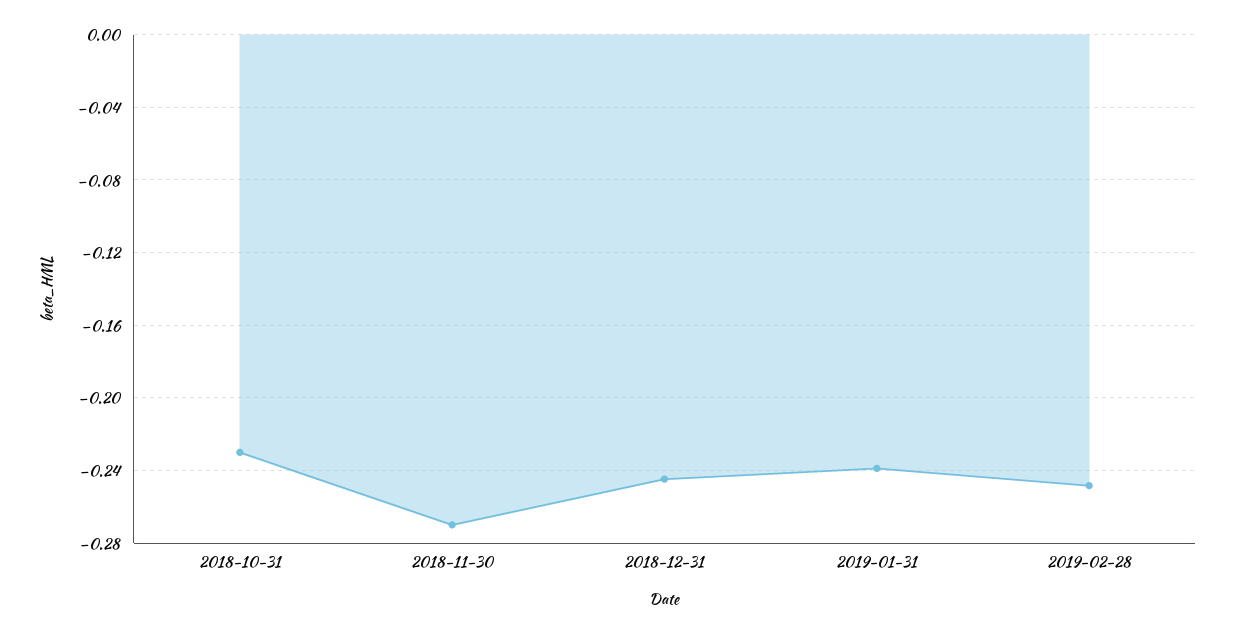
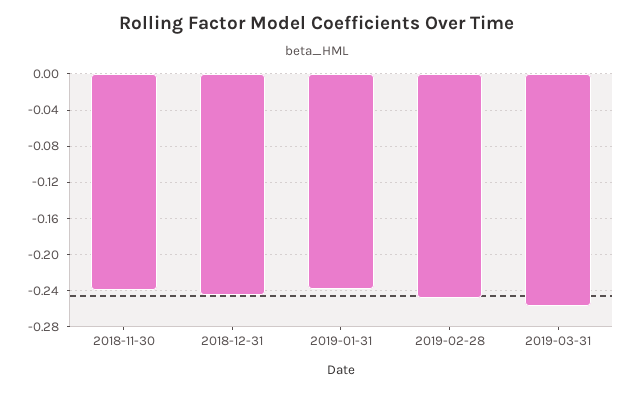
2018-10-31: -0.23 -> none
2018-11-30: -0.27 -> -0.24
2019-03-31: none -> -0.26

